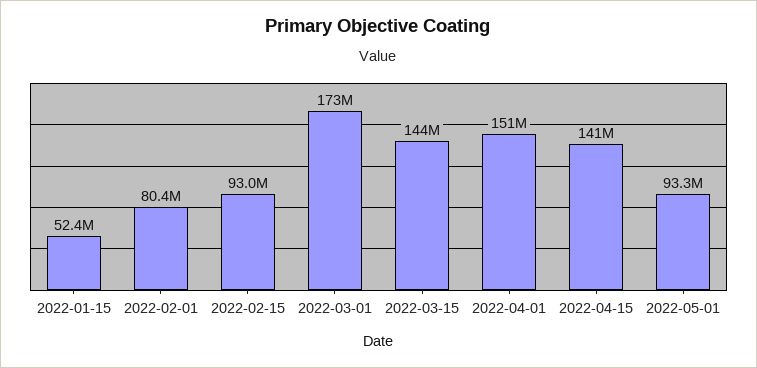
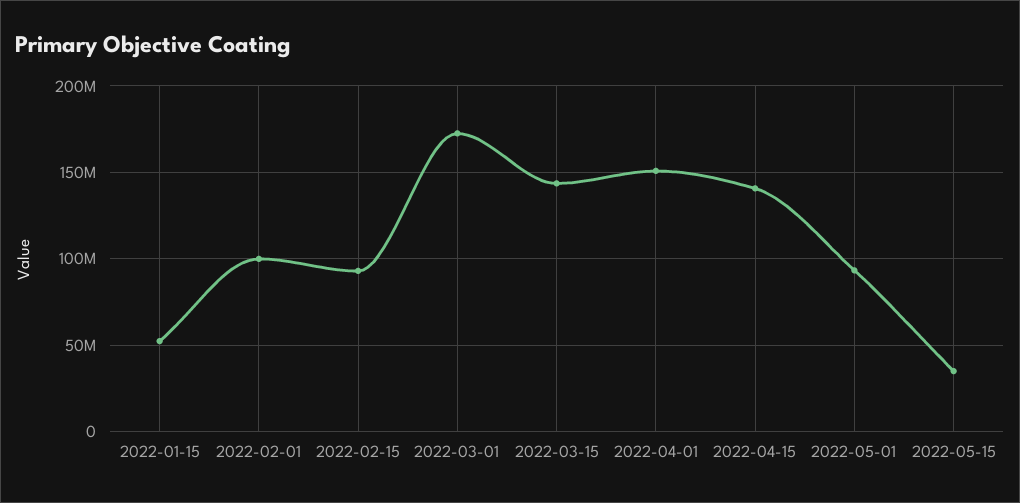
2022-02-01: 80400000 -> 100000000
2022-05-15: none -> 35000000

